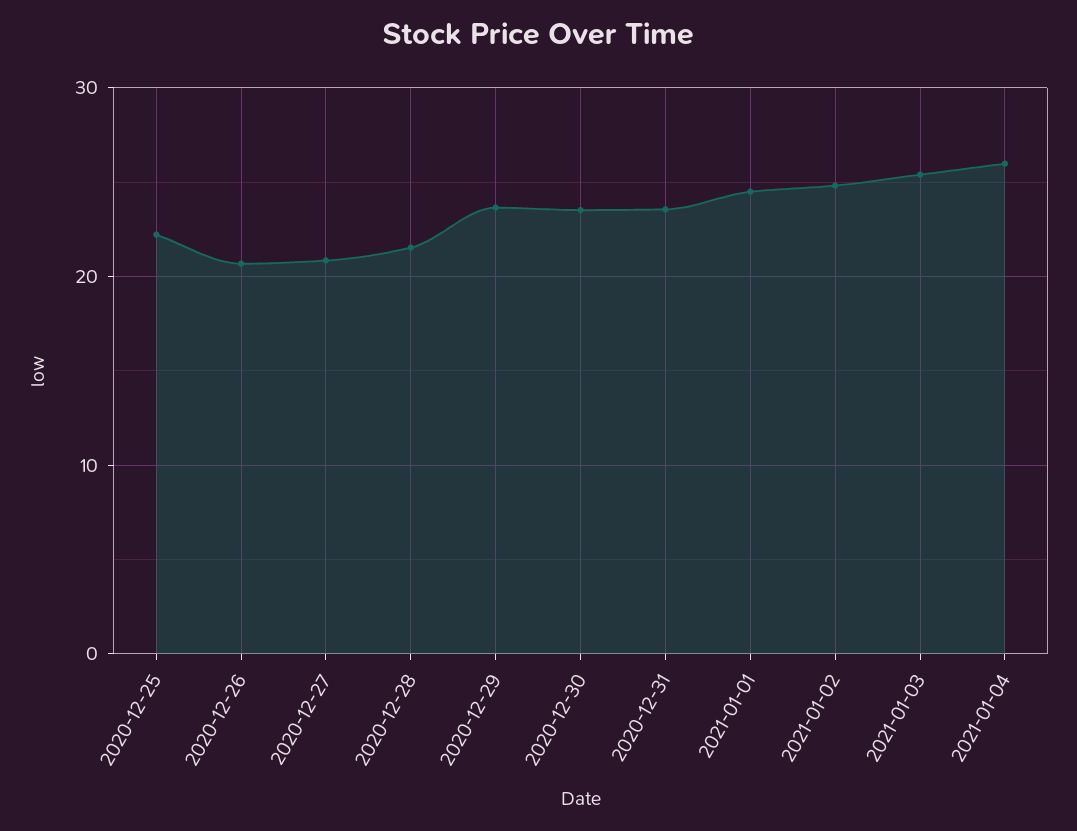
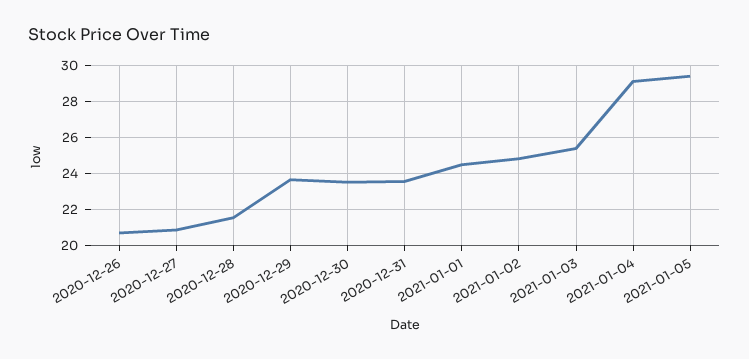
2020-12-25: 22 -> none
2021-01-04: 26 -> 29
2021-01-05: none -> 29.5

